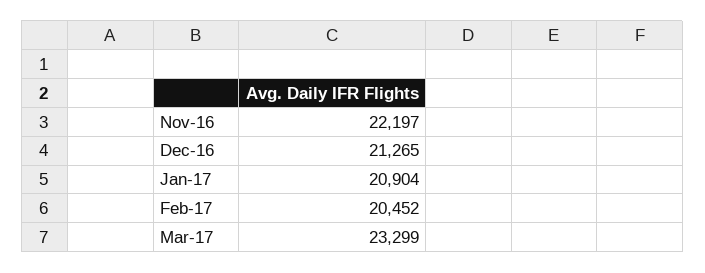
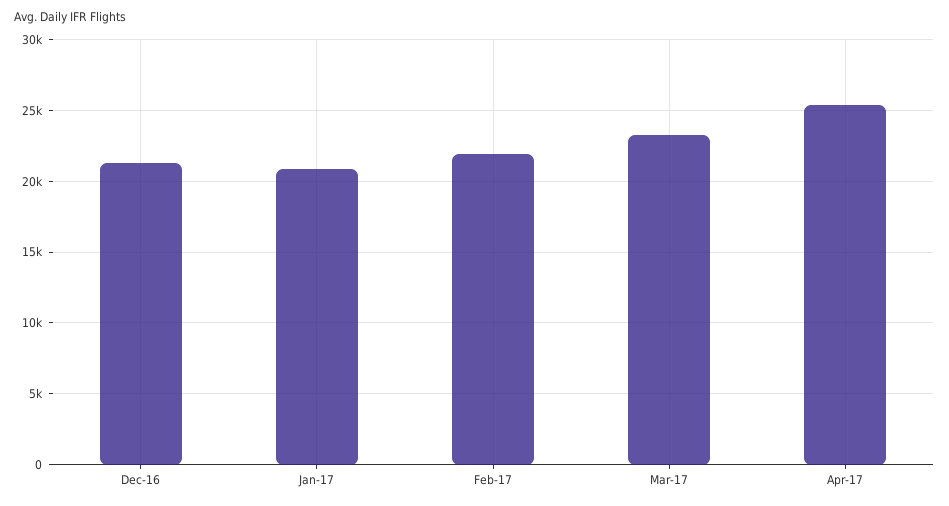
Nov-16: 22197 -> none
Feb-17: 20452 -> 22000
Apr-17: none -> 25500

